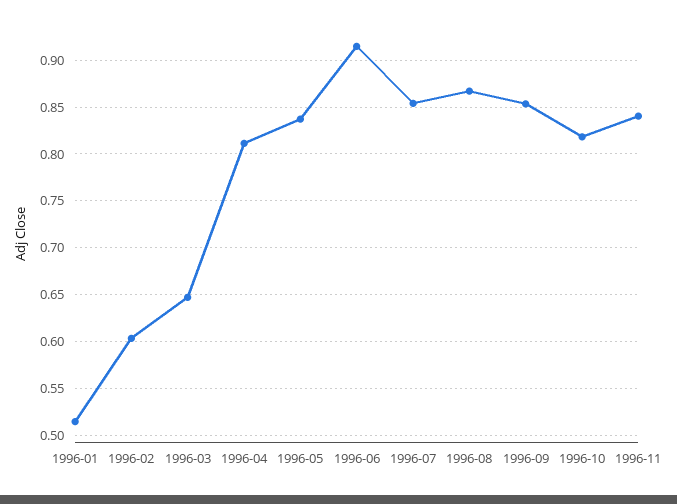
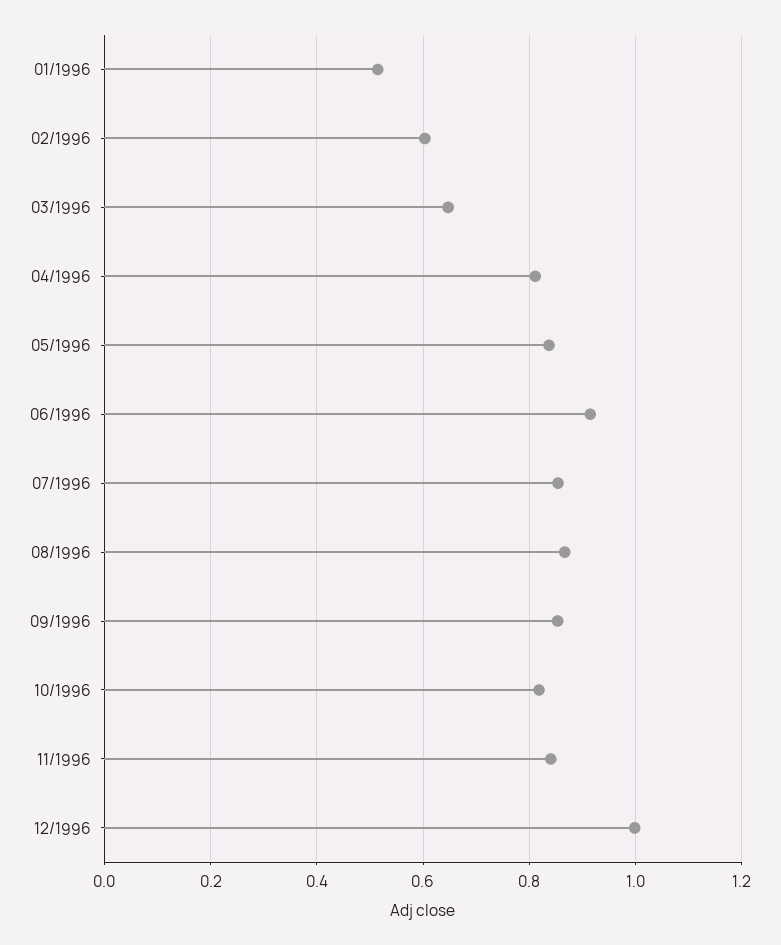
12/1996: none -> 1

